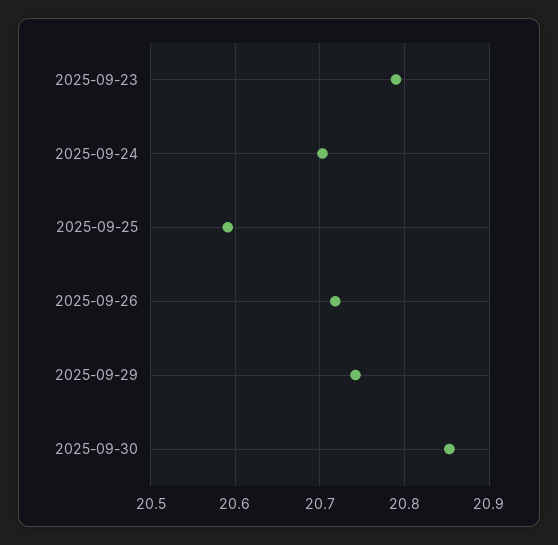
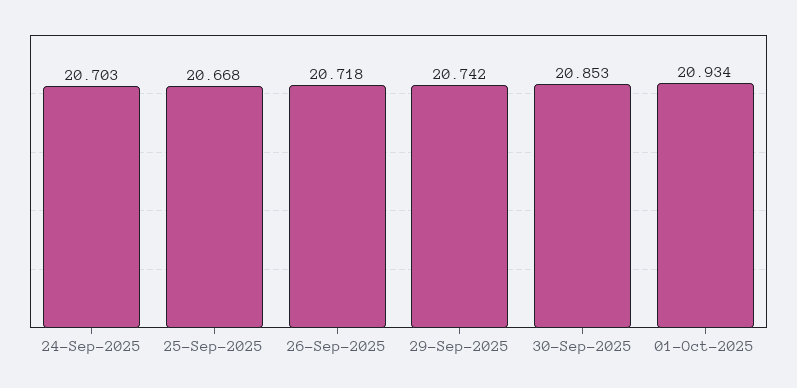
2025-09-23: 20.79 -> none
2025-09-25: 20.59 -> 20.668
01-Oct-2025: none -> 20.934

